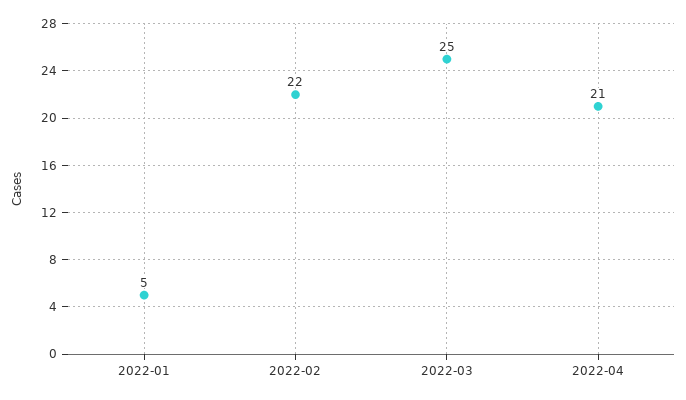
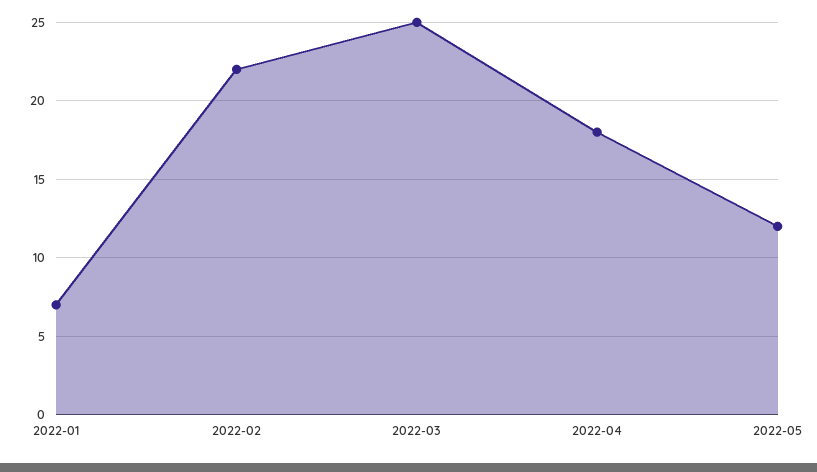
2022-01: 5 -> 7
2022-04: 21 -> 18
2022-05: none -> 12

